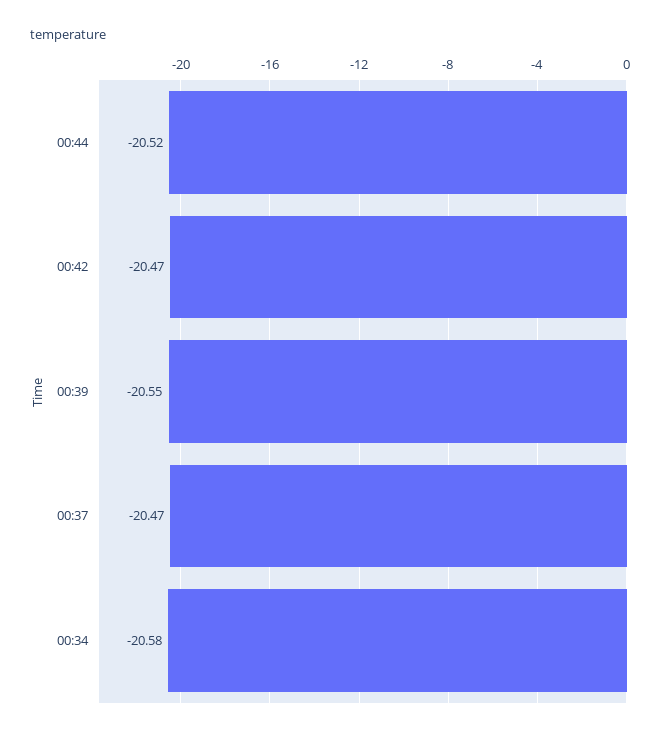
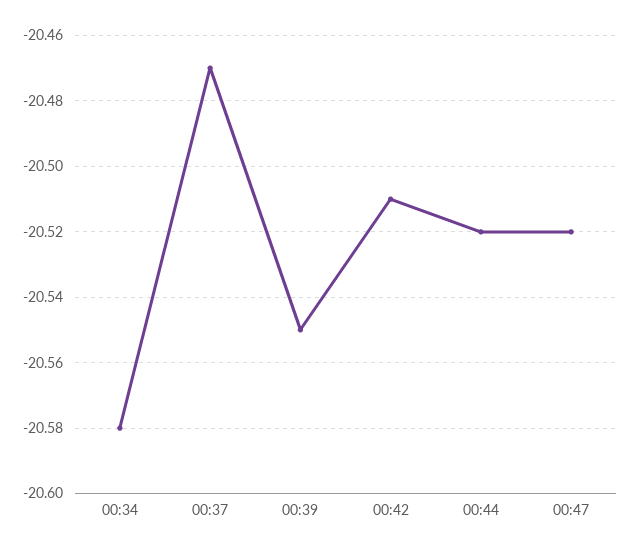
00:42: -20.47 -> -20.51
00:47: none -> -20.52

